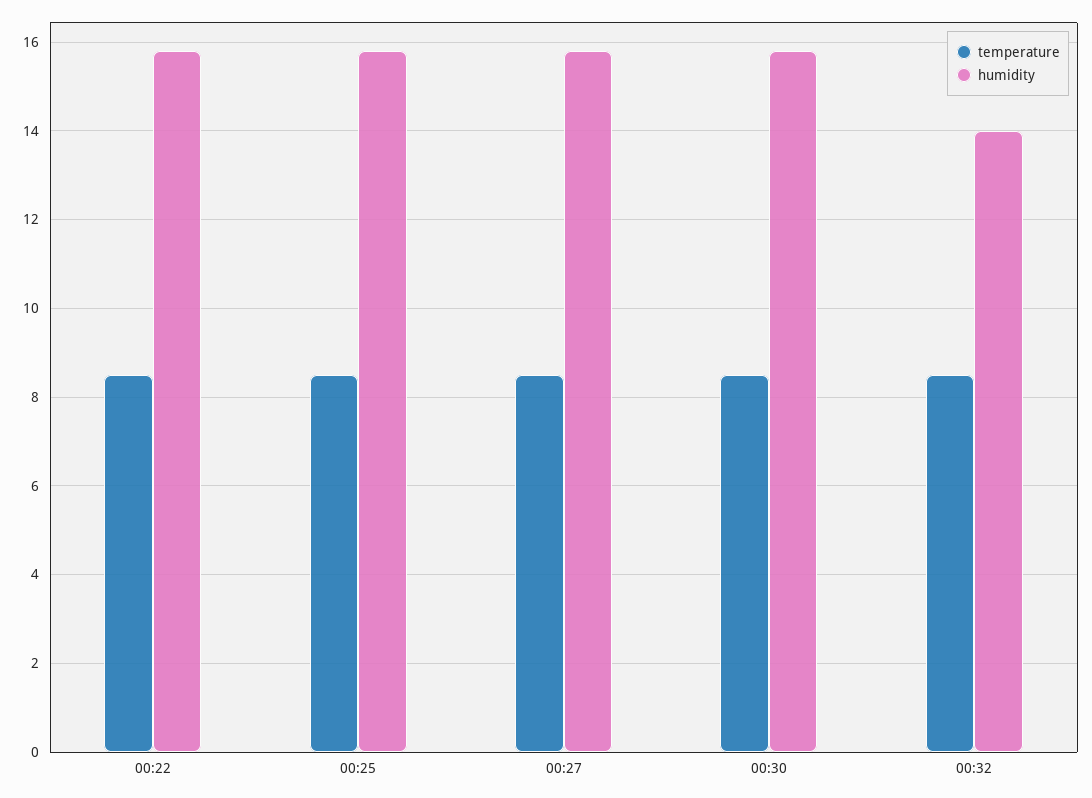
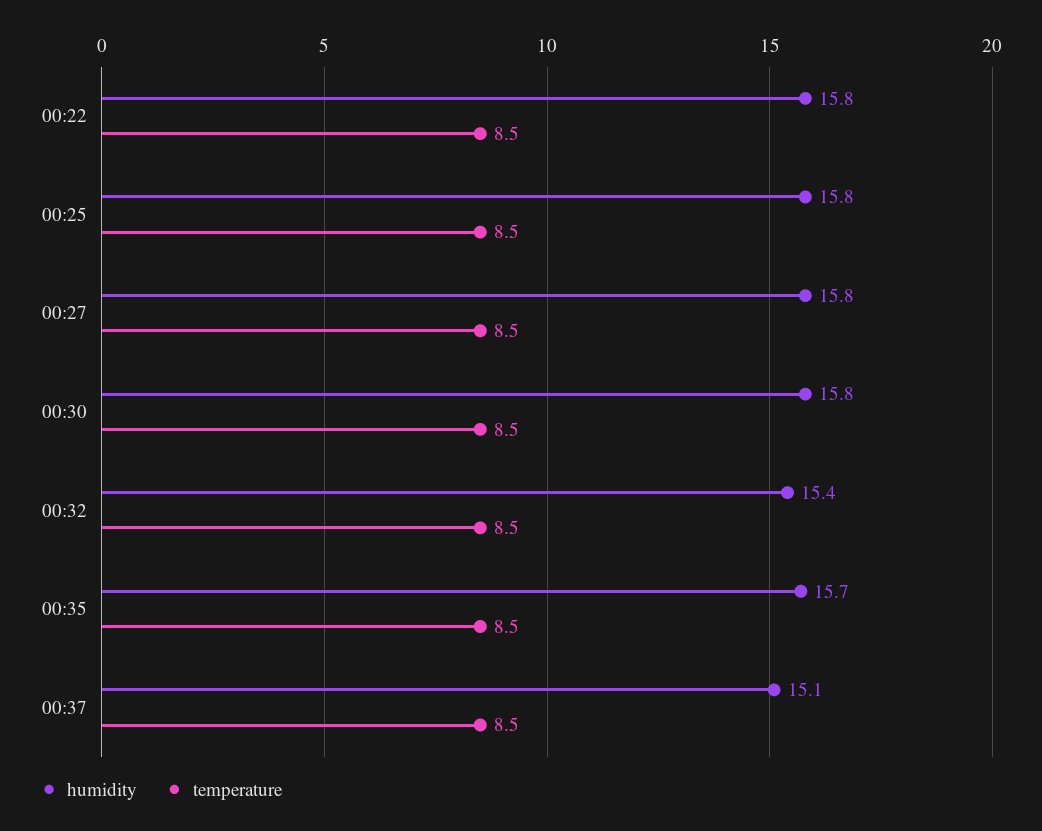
humidity, 00:32: 14 -> 15.4
humidity, 00:35: none -> 15.7
temperature, 00:35: none -> 8.5
humidity, 00:37: none -> 15.1
temperature, 00:37: none -> 8.5

